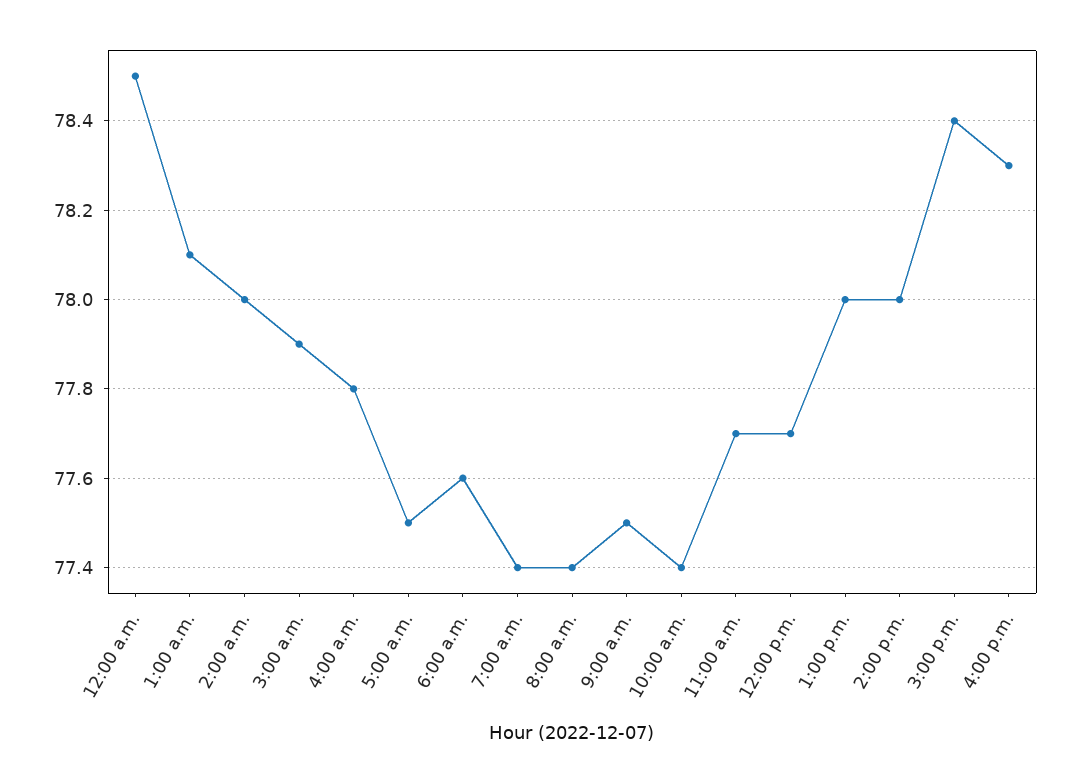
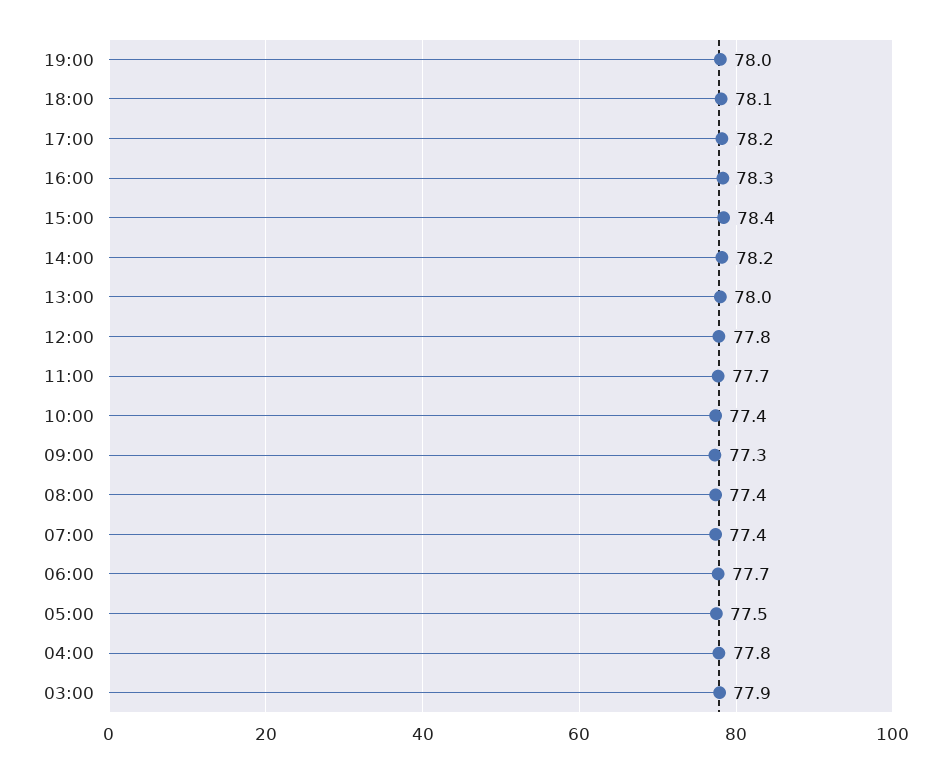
12:00 a.m.: 78.5 -> none
1:00 a.m.: 78.1 -> none
2:00 a.m.: 78 -> none
6:00 a.m.: 77.6 -> 77.7
9:00 a.m.: 77.5 -> 77.3
12:00 p.m.: 77.7 -> 77.8
2:00 p.m.: 78 -> 78.2
19:00: none -> 78
18:00: none -> 78.1
17:00: none -> 78.2

